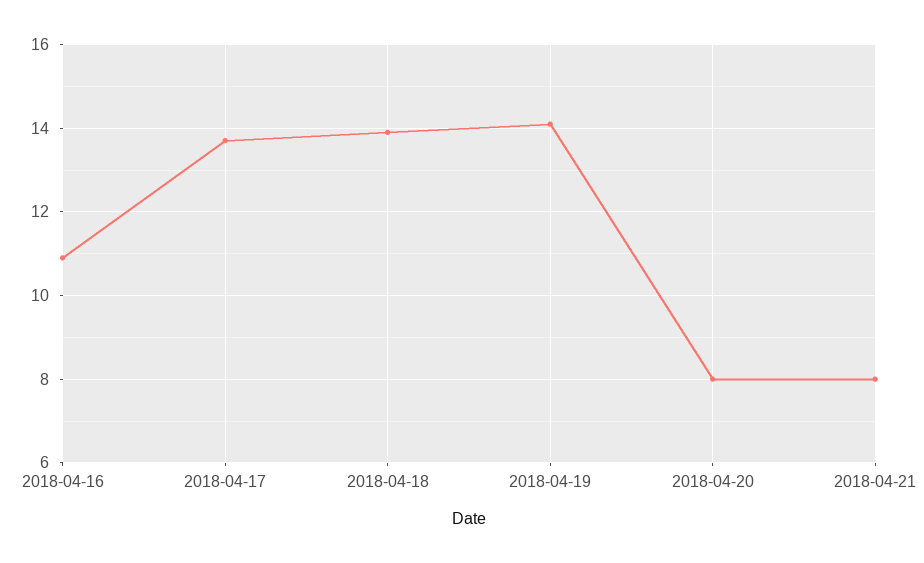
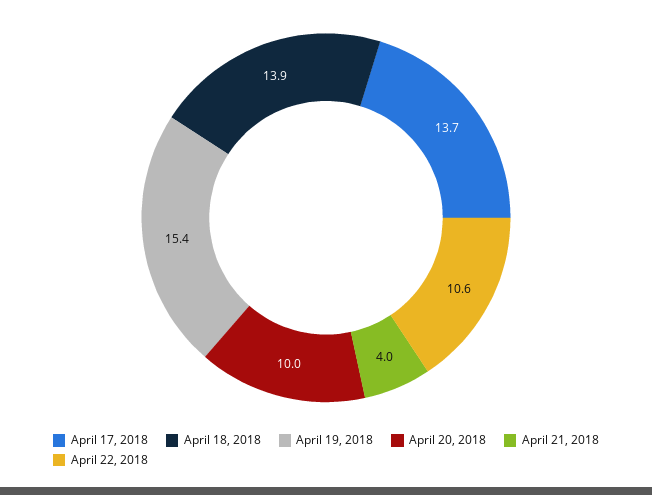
2018-04-16: 11 -> none
2018-04-19: 14 -> 15.4
2018-04-20: 8 -> 10
2018-04-21: 8 -> 4
April 22, 2018: none -> 10.6

